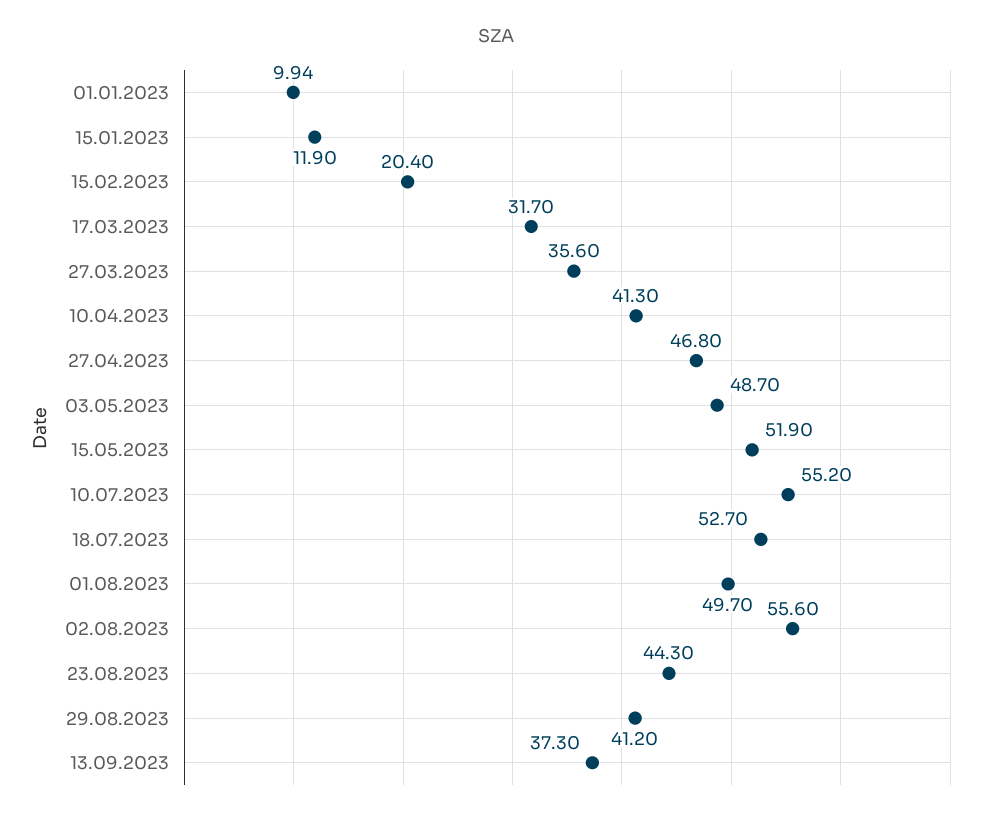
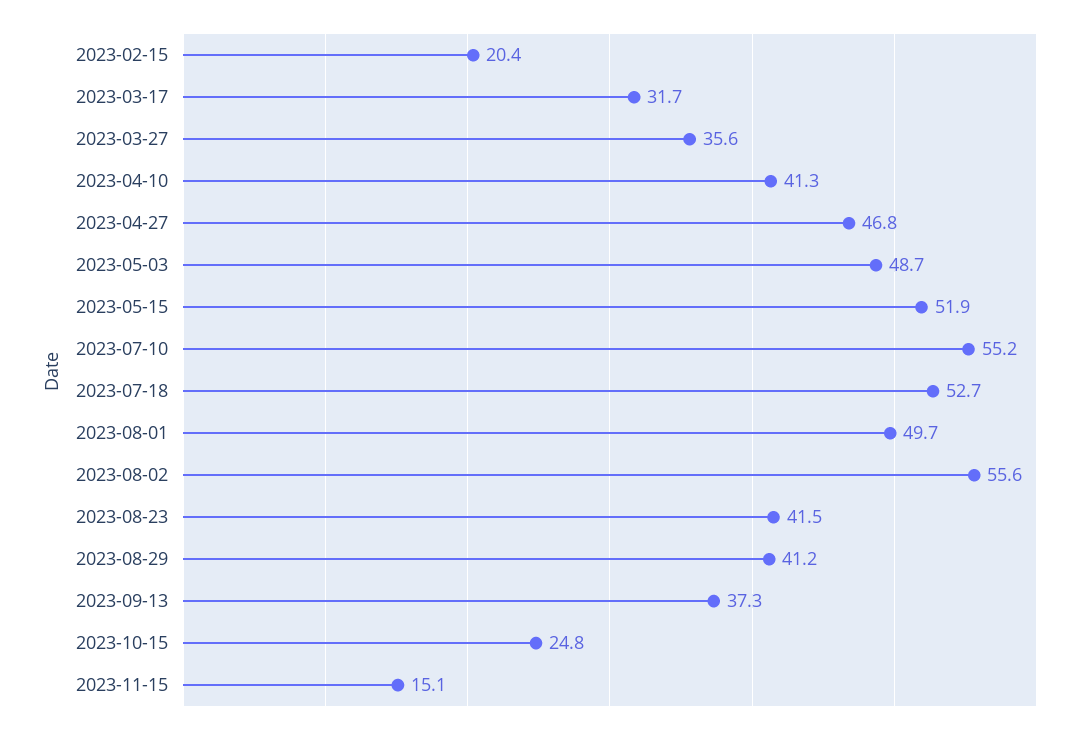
01.01.2023: 9.94 -> none
15.01.2023: 11.9 -> none
23.08.2023: 44.3 -> 41.5
2023-10-15: none -> 24.8
2023-11-15: none -> 15.1

